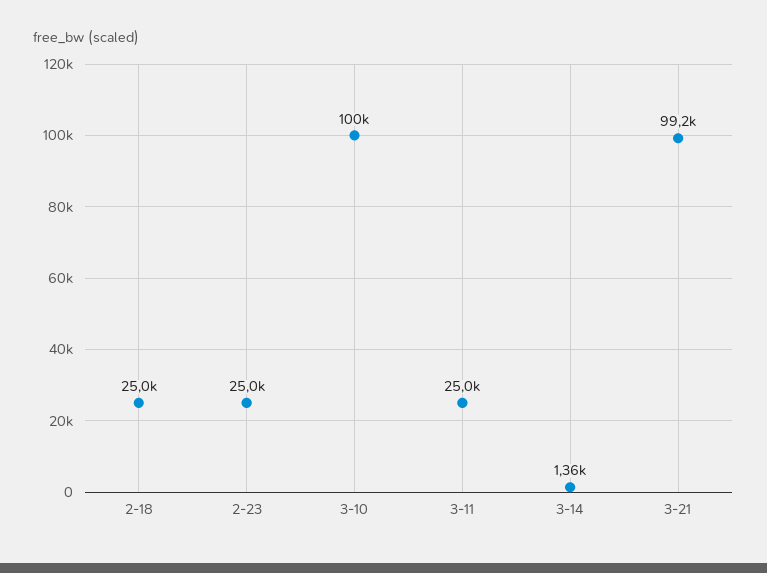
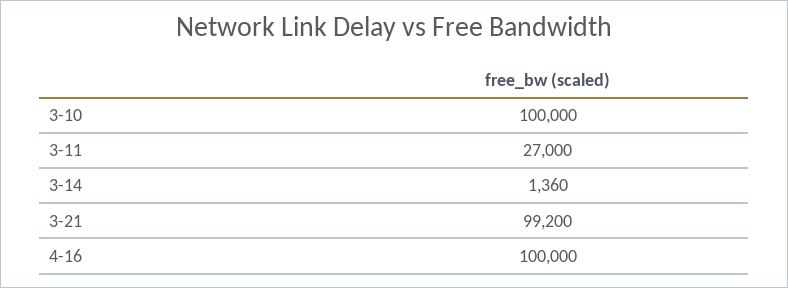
2-18: 25000 -> none
2-23: 25000 -> none
3-11: 25000 -> 27000
4-16: none -> 100000

